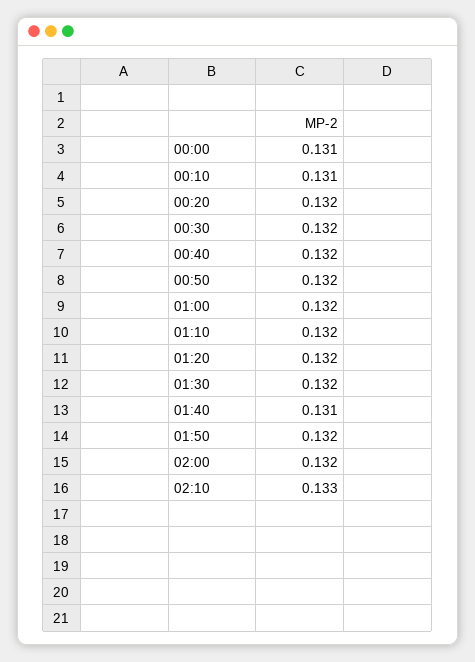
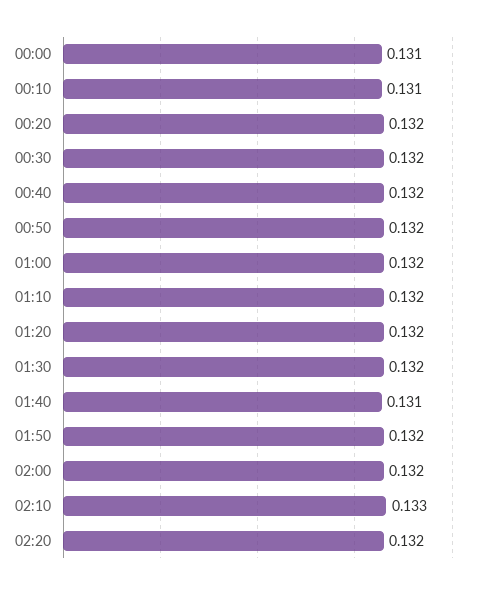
02:20: none -> 0.132

